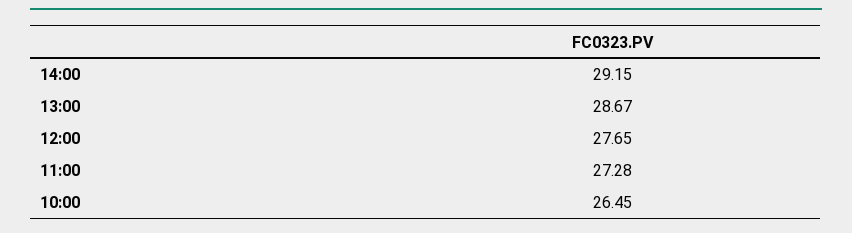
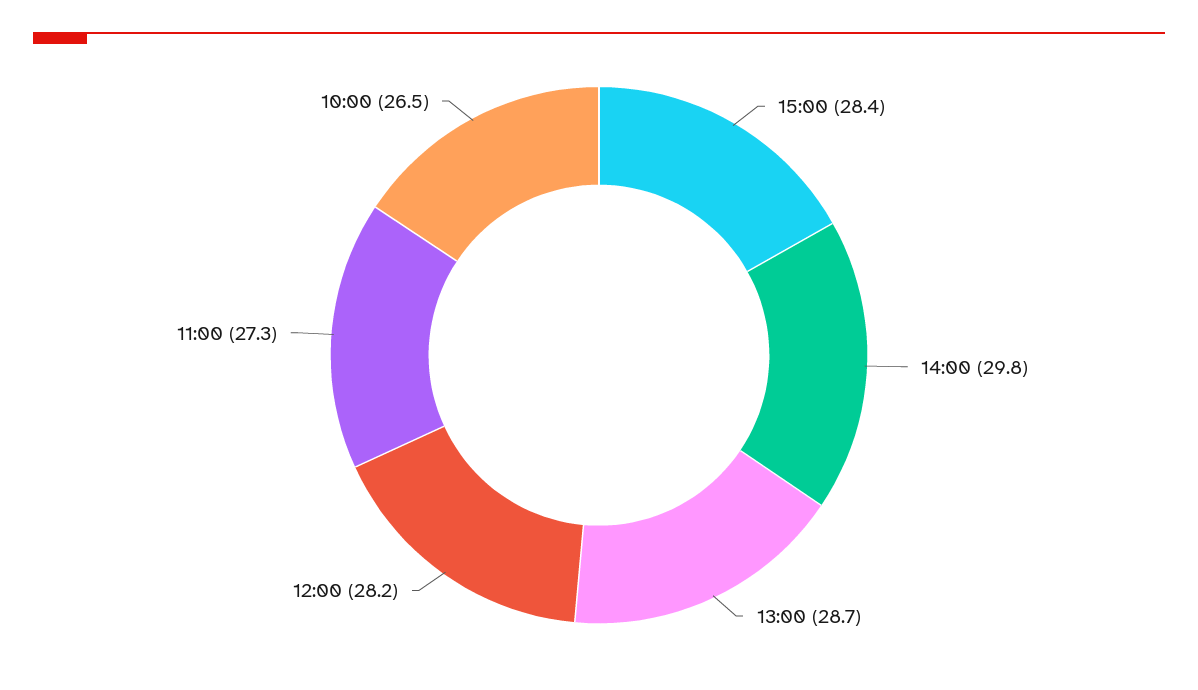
14:00: 29.15 -> 29.8
12:00: 27.65 -> 28.2
15:00: none -> 28.4

